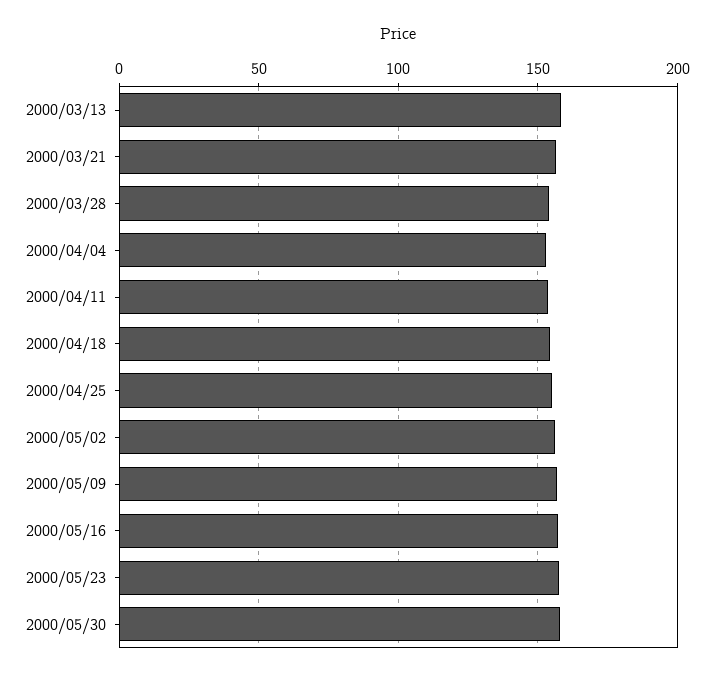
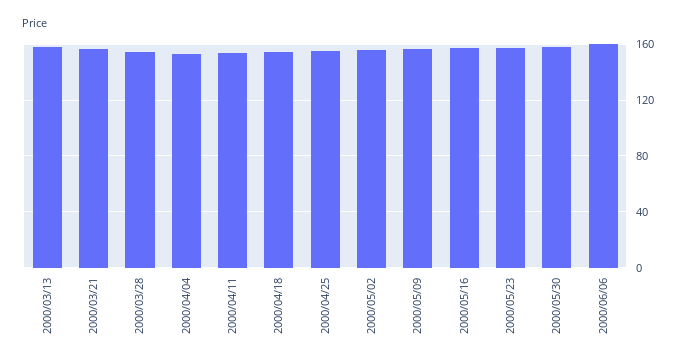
2000/06/06: none -> 160

